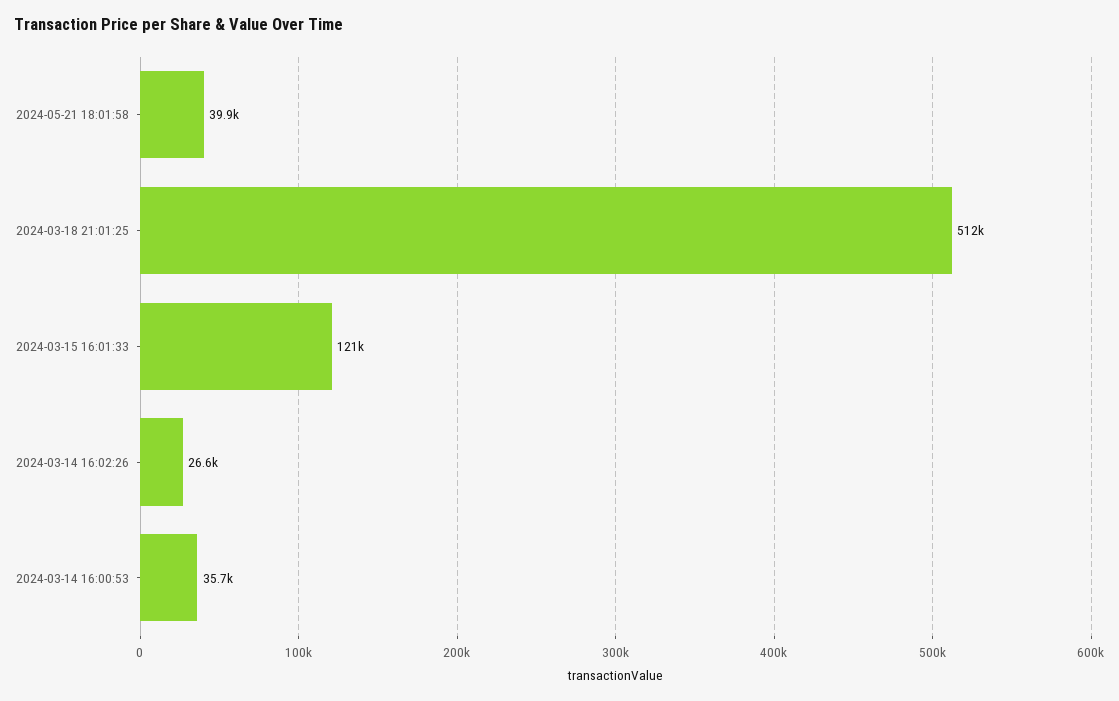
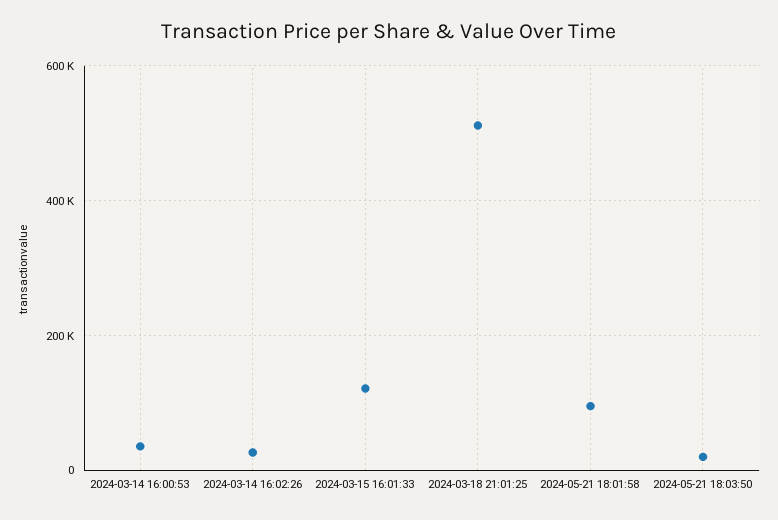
2024-05-21 18:01:58: 39900 -> 100000
2024-05-21 18:03:50: none -> 20000

